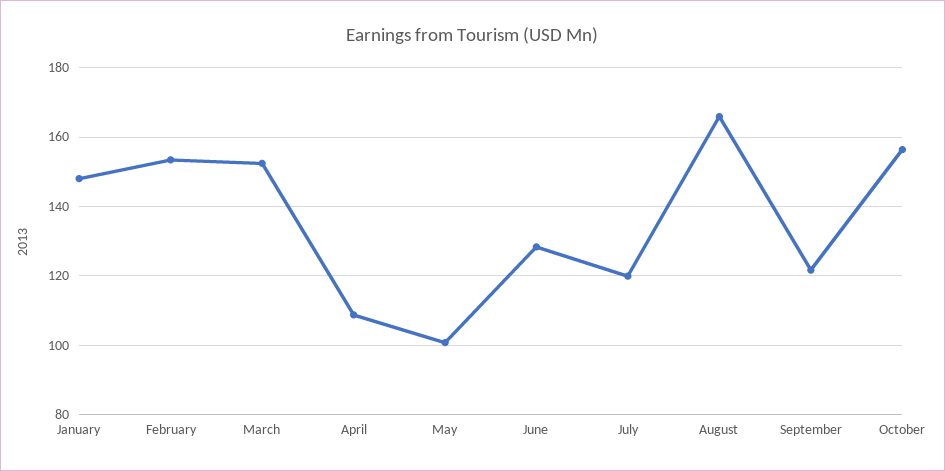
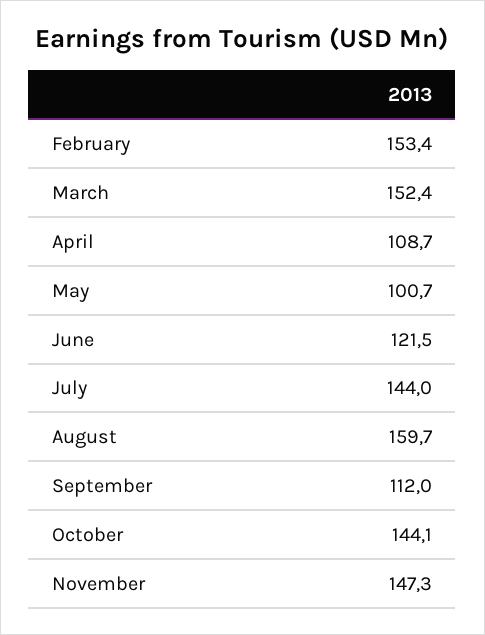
January: 148 -> none
June: 128 -> 121.5
July: 120 -> 144
August: 166 -> 159.7
September: 122 -> 112
October: 156 -> 144.1
November: none -> 147.3

